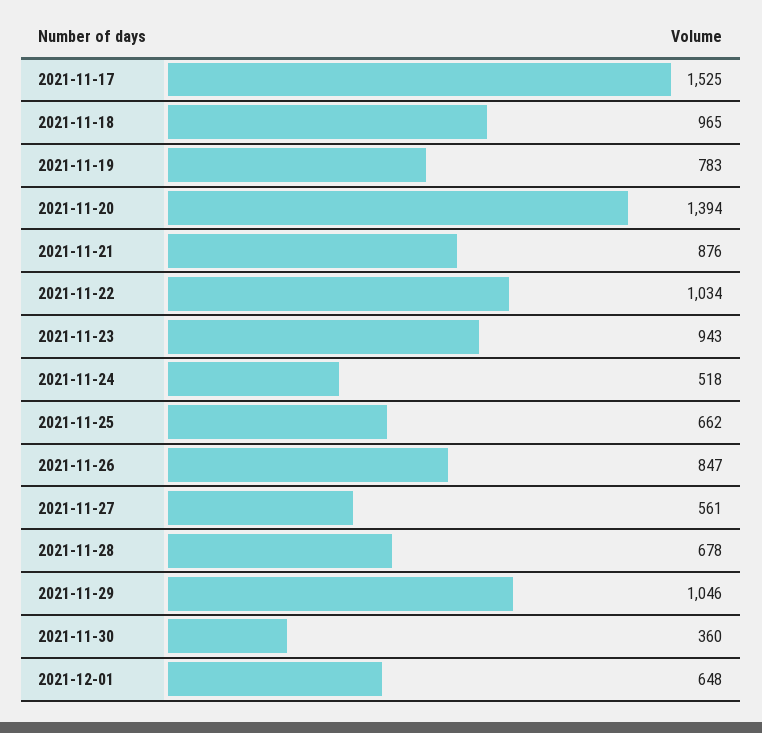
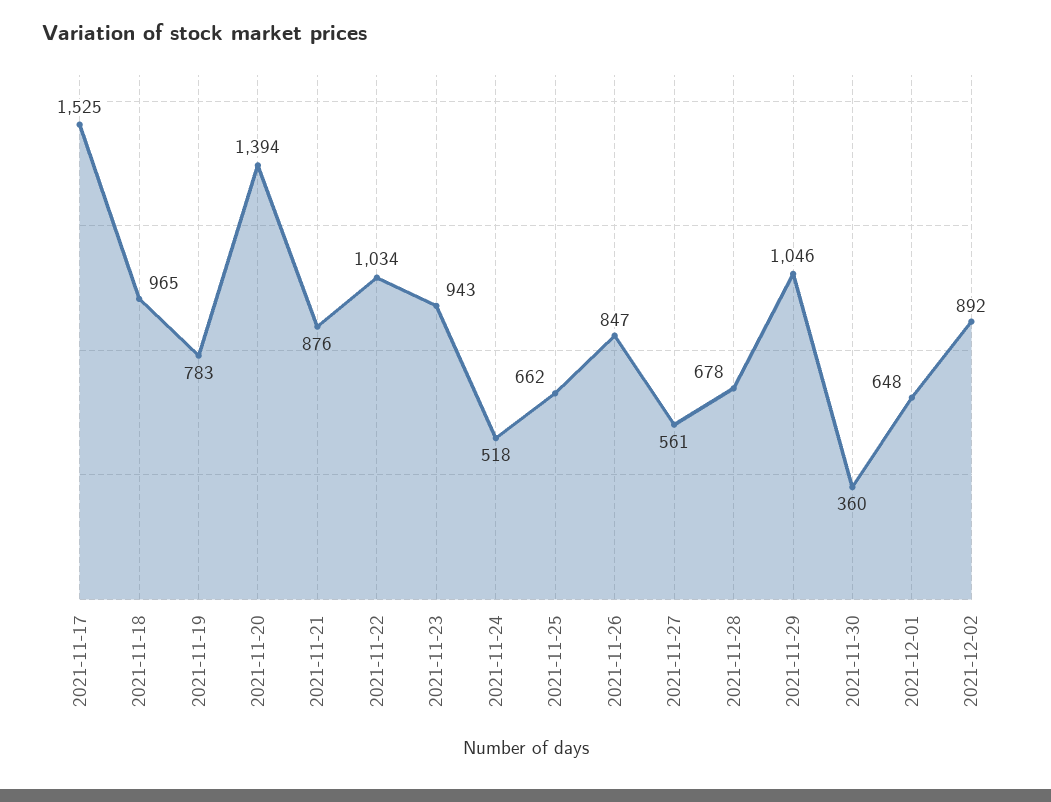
2021-12-02: none -> 892

